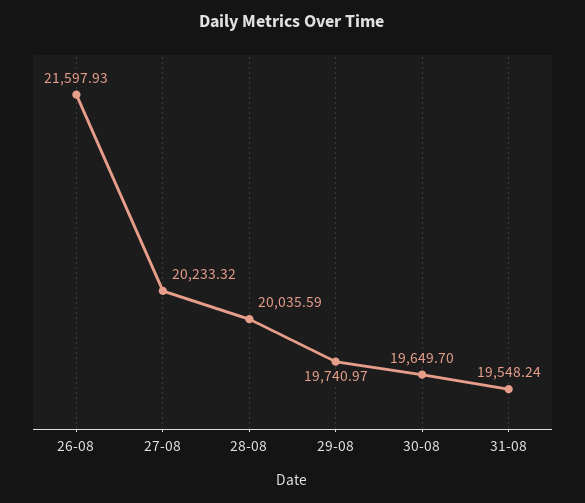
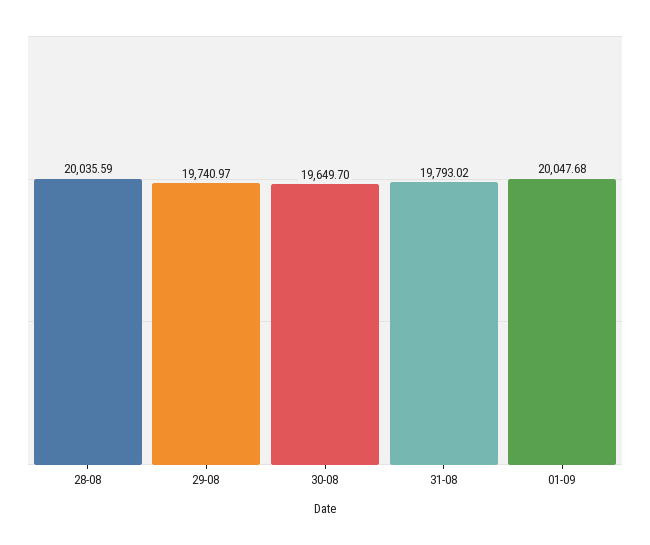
26-08: 21597.93 -> none
27-08: 20233.32 -> none
31-08: 19548.24 -> 19793.02
01-09: none -> 20047.68

